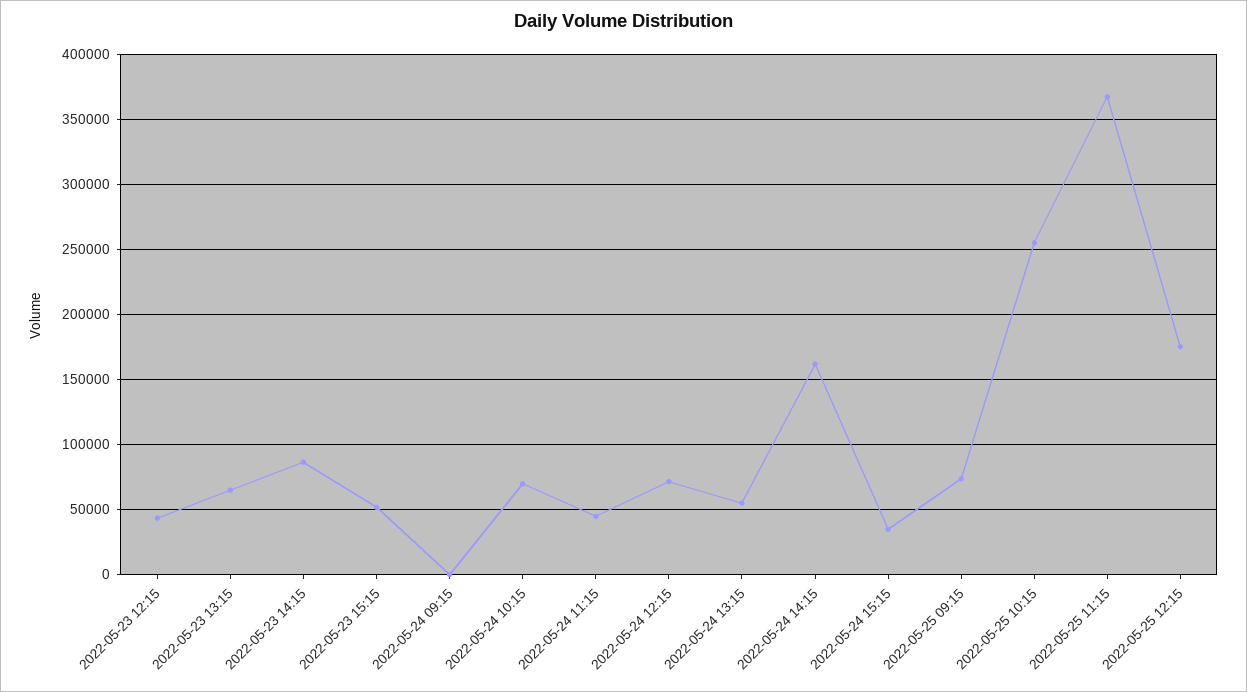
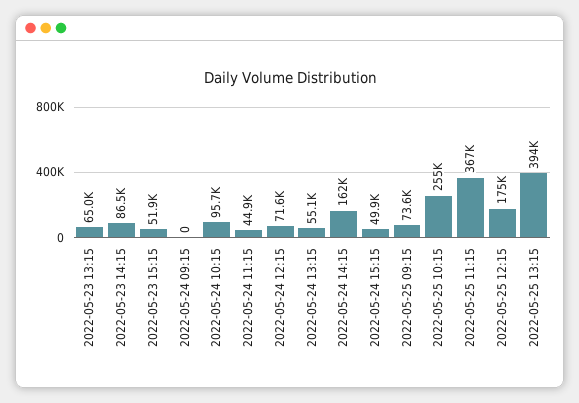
2022-05-23 12:15: 45000 -> none
2022-05-24 10:15: 70000 -> 95700
2022-05-24 15:15: 35000 -> 49900
2022-05-25 13:15: none -> 394000

